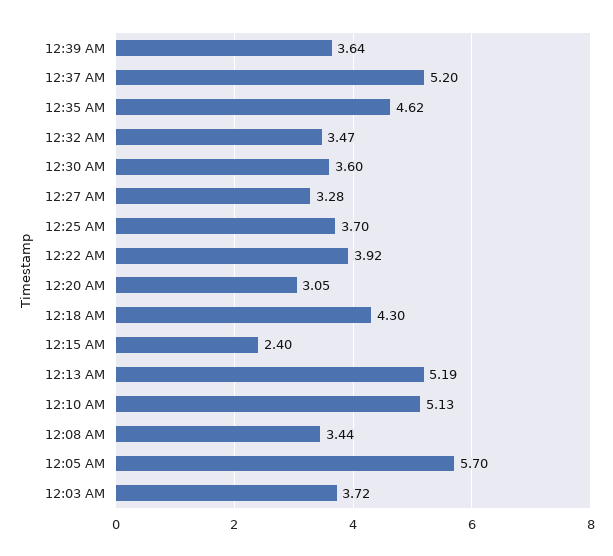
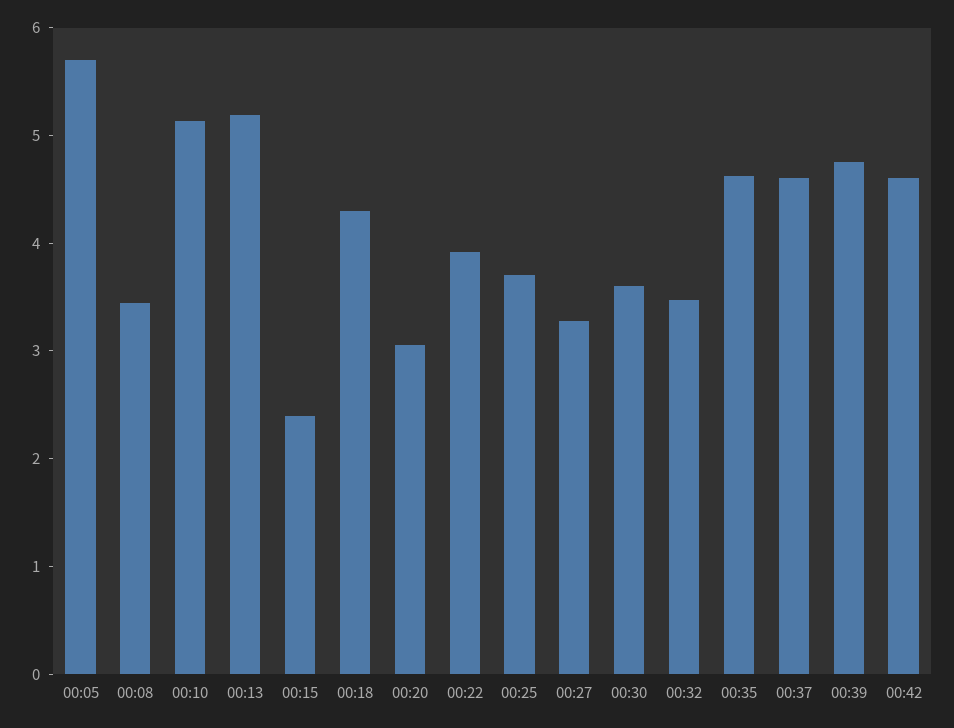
12:39 AM: 3.64 -> 4.8
12:37 AM: 5.2 -> 4.6
12:03 AM: 3.72 -> none
00:42: none -> 4.6

